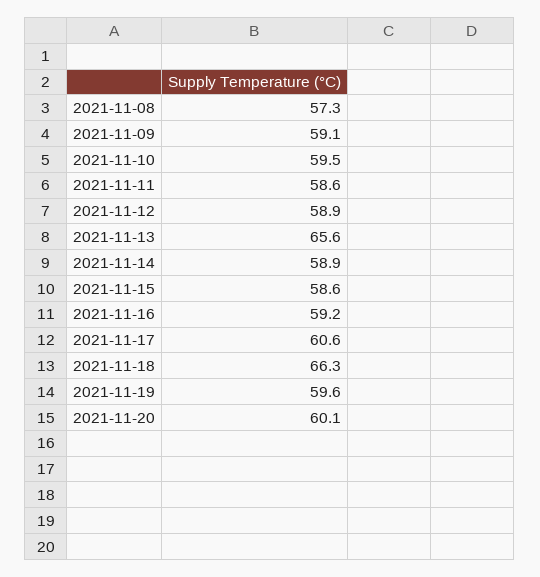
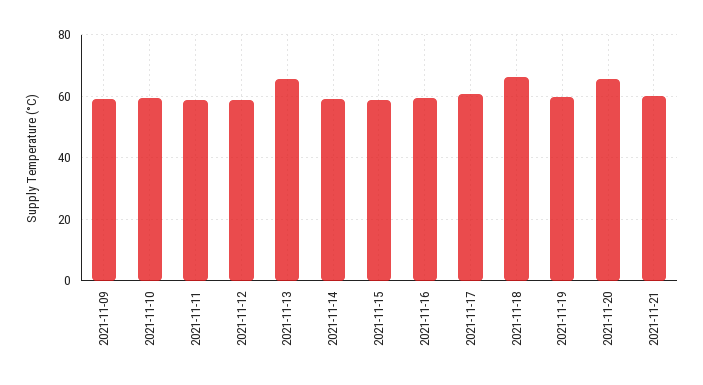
2021-11-08: 57.3 -> none
2021-11-20: 60.1 -> 66
2021-11-21: none -> 60

